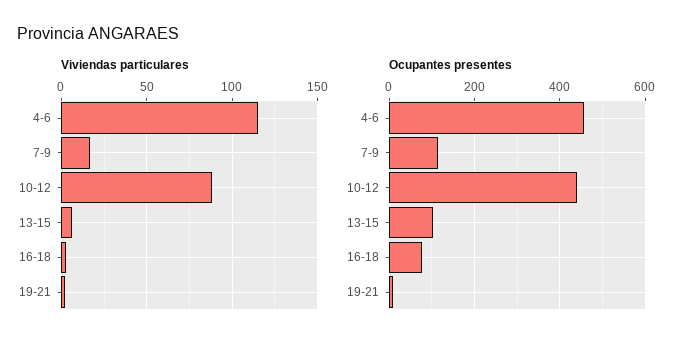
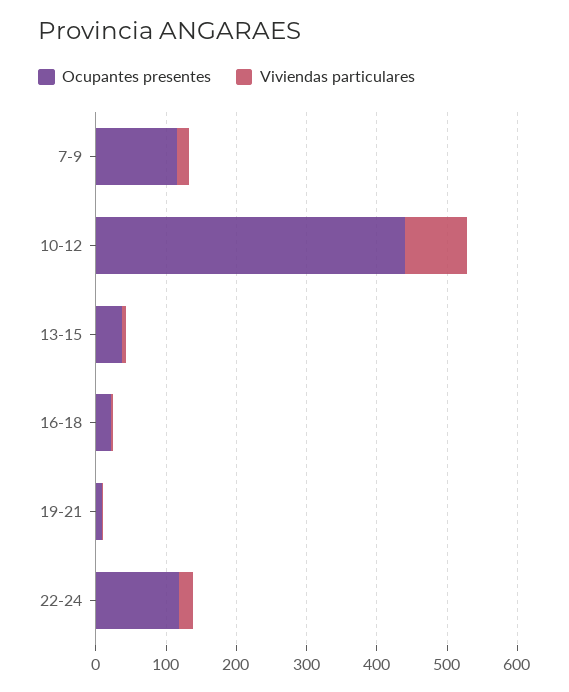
Viviendas particulares, 4-6: 115 -> none
Ocupantes presentes, 4-6: 460 -> none
Ocupantes presentes, 13-15: 100 -> 40
Ocupantes presentes, 16-18: 80 -> 20
Ocupantes presentes, 22-24: none -> 120
Viviendas particulares, 22-24: none -> 20

